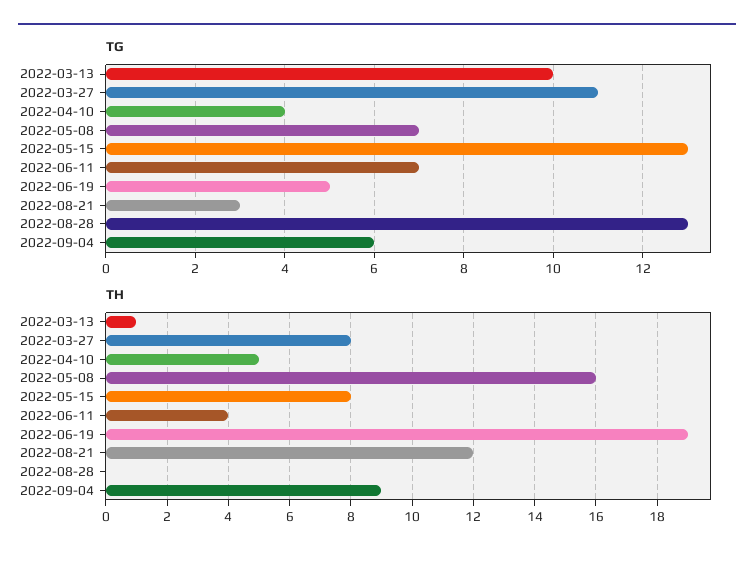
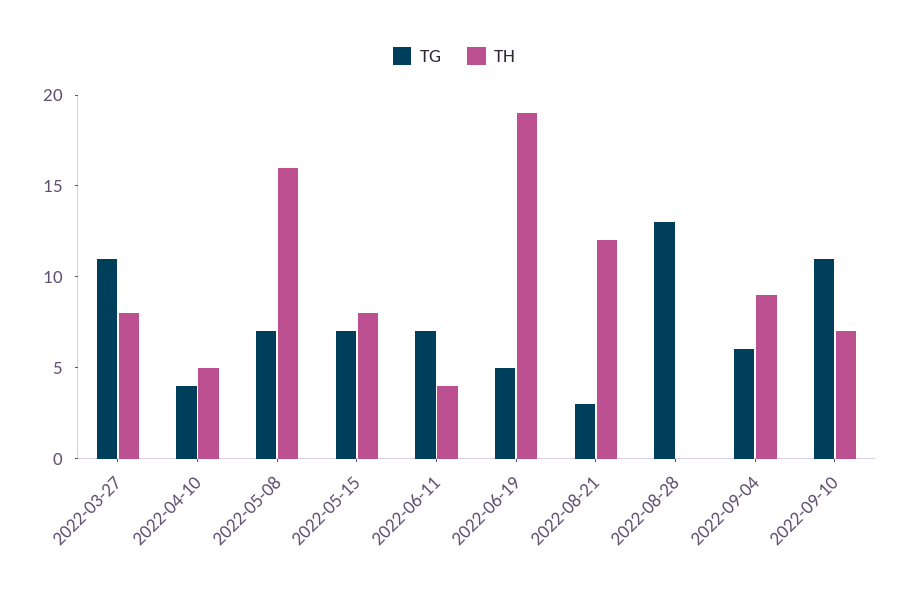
TG, 2022-03-13: 10 -> none
TG, 2022-05-15: 13 -> 7
TH, 2022-03-13: 1 -> none
TG, 2022-09-10: none -> 11
TH, 2022-09-10: none -> 7

